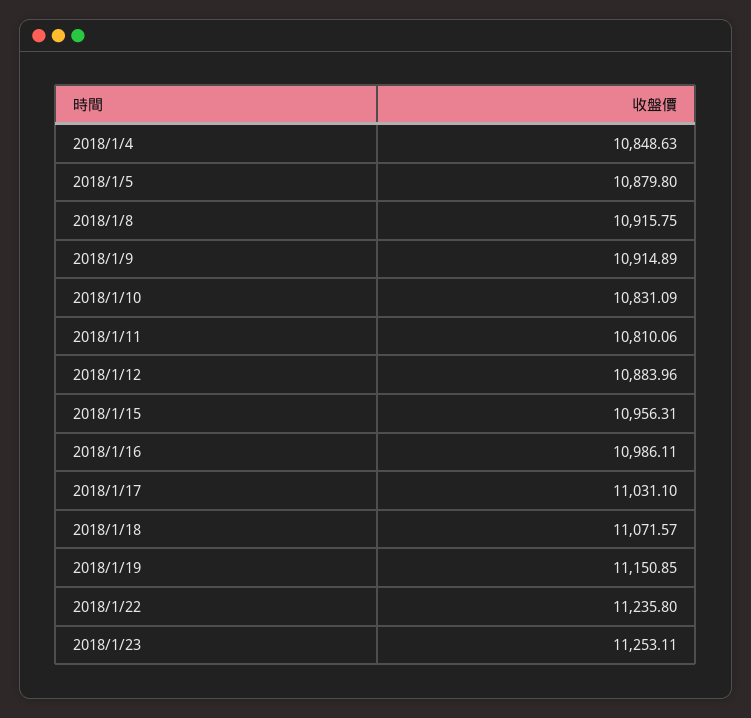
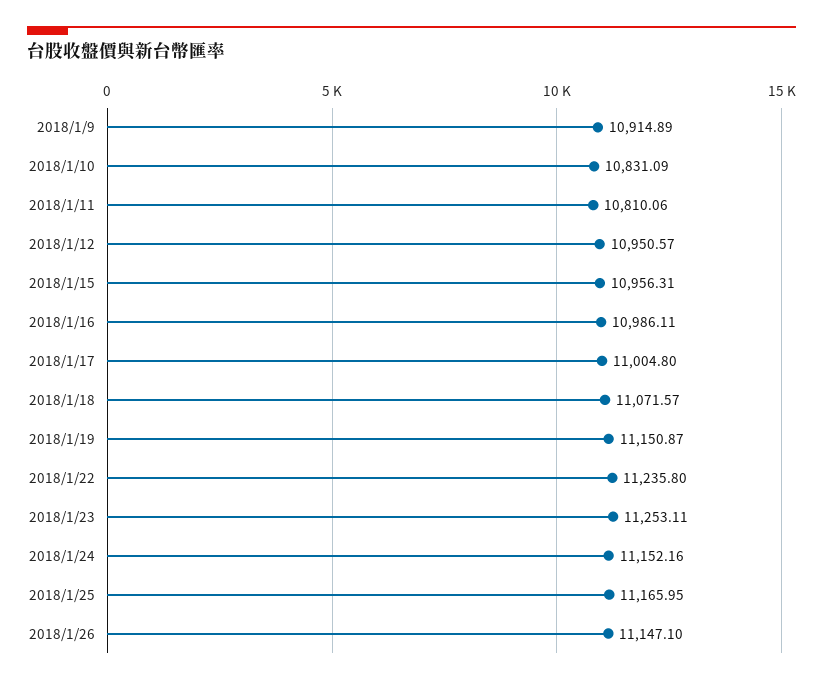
2018/1/4: 10848.63 -> none
2018/1/5: 10879.8 -> none
2018/1/8: 10915.75 -> none
2018/1/12: 10883.96 -> 10950.57
2018/1/17: 11031.1 -> 11004.8
2018/1/19: 11150.85 -> 11150.87
2018/1/24: none -> 11152.16
2018/1/25: none -> 11165.95
2018/1/26: none -> 11147.1

